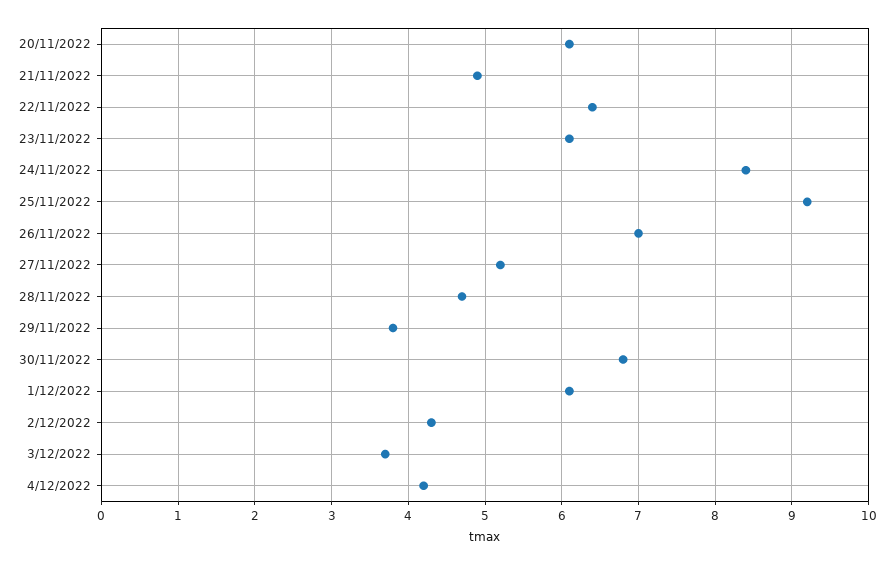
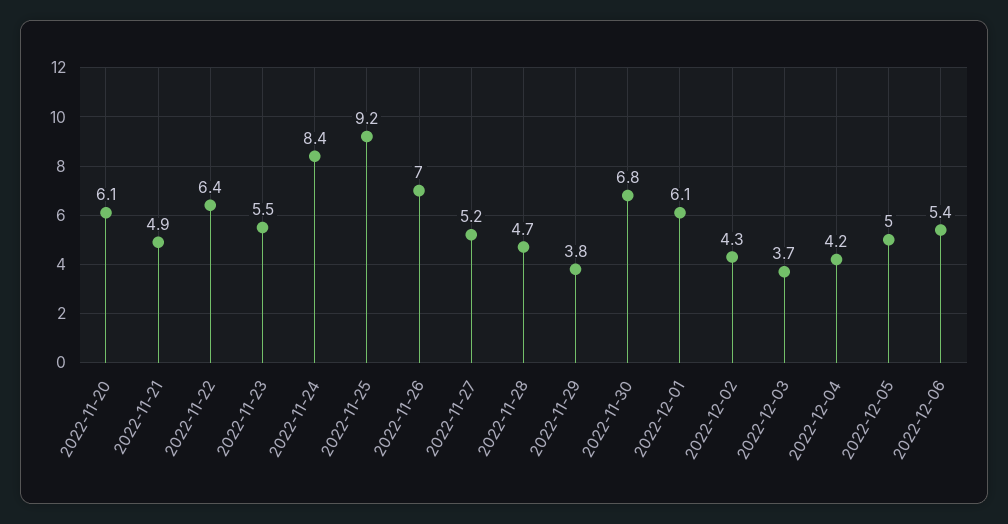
23/11/2022: 6.1 -> 5.5
2022-12-05: none -> 5
2022-12-06: none -> 5.4

